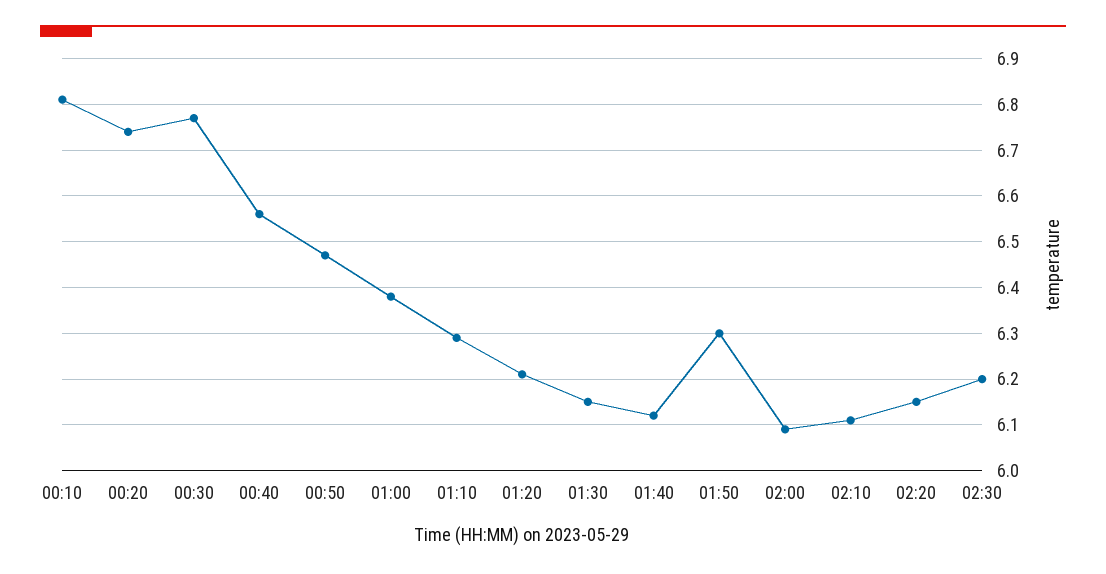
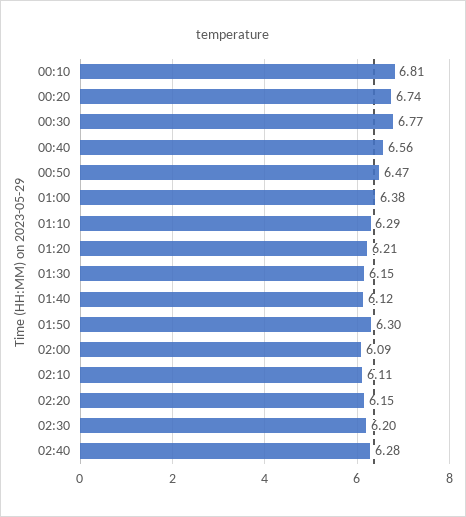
02:40: none -> 6.28

